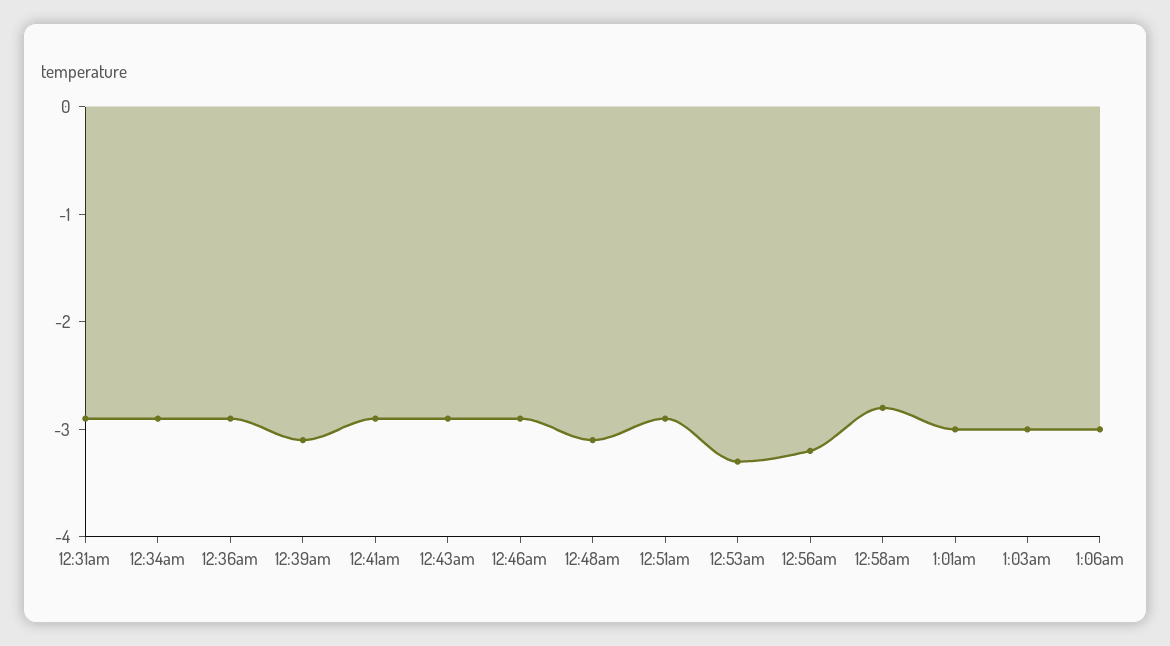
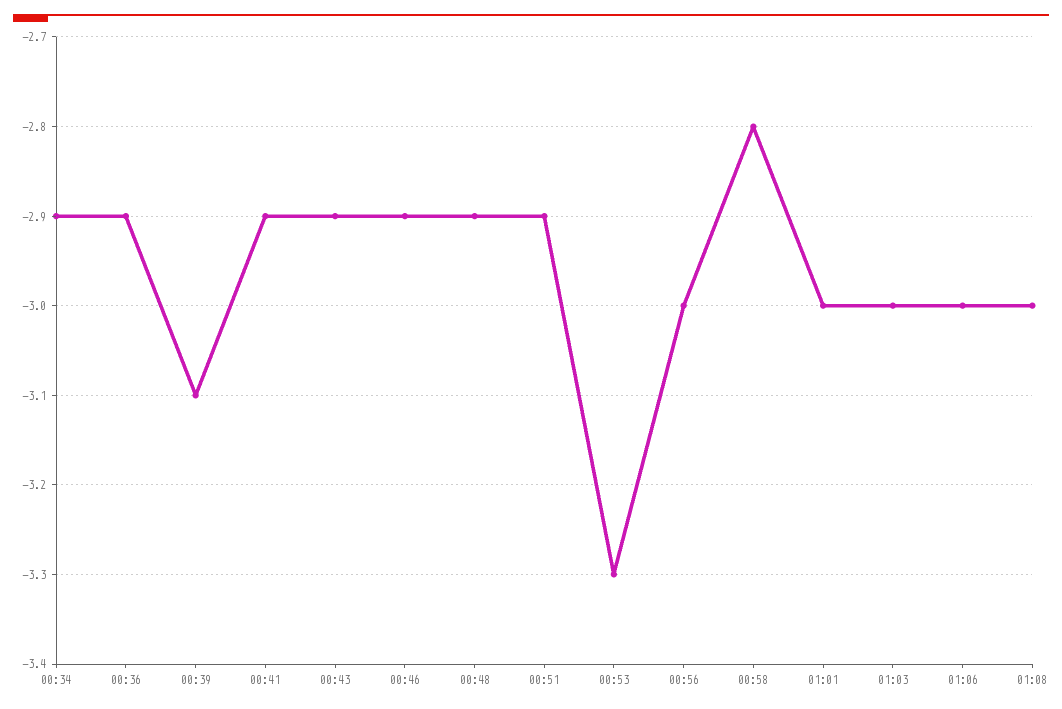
12:31am: -2.9 -> none
12:48am: -3.1 -> -2.9
12:56am: -3.2 -> -3
01:08: none -> -3

